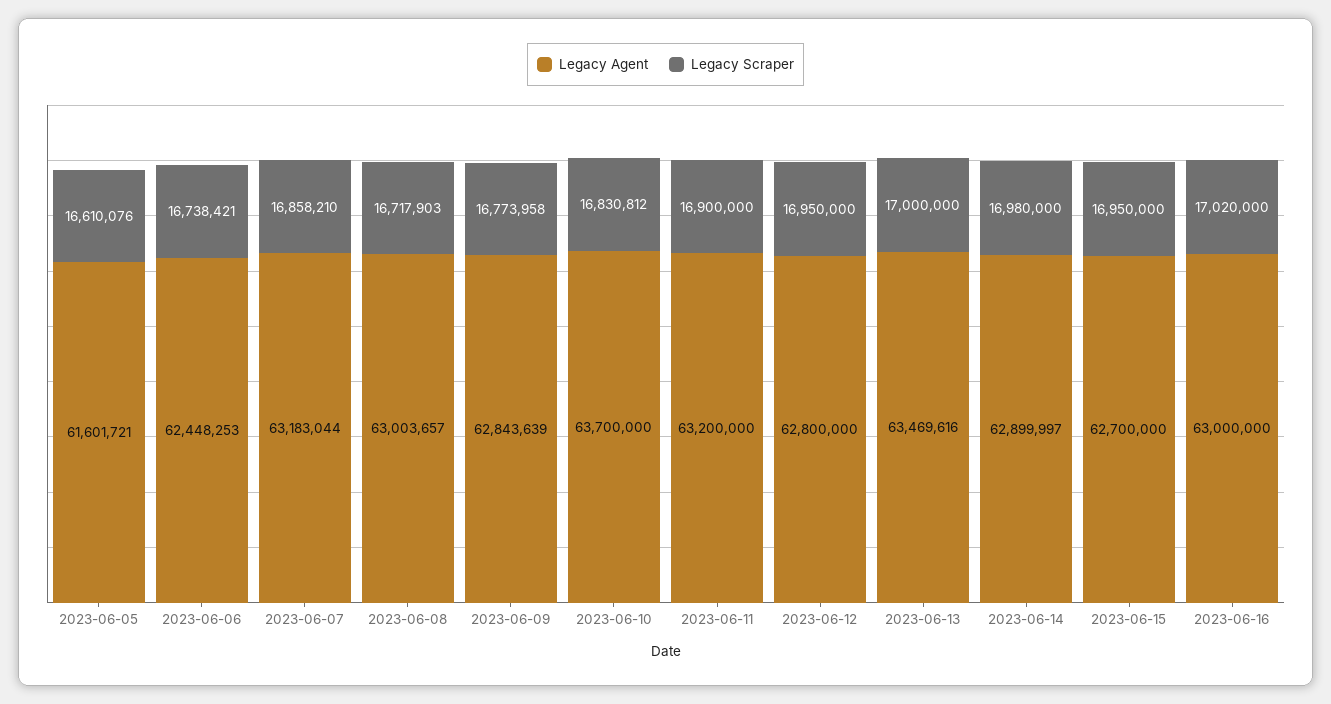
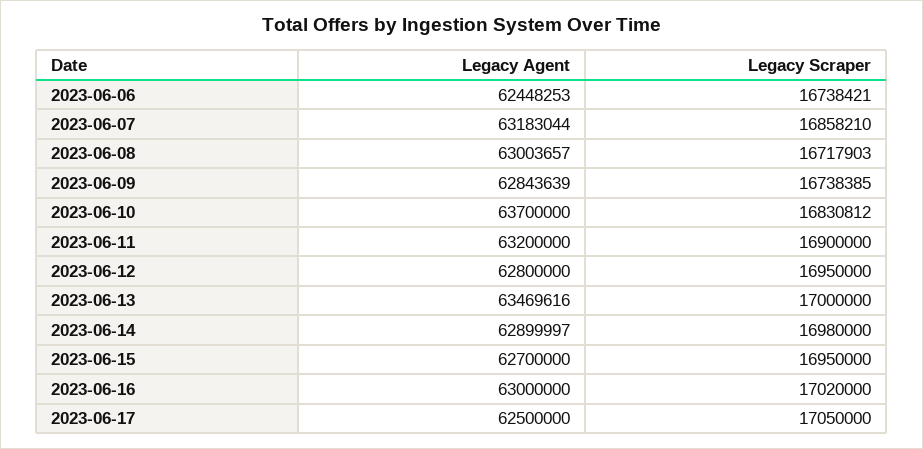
Legacy Agent, 2023-06-05: 61601721 -> none
Legacy Scraper, 2023-06-05: 16610076 -> none
Legacy Scraper, 2023-06-09: 16773958 -> 16738385
Legacy Agent, 2023-06-17: none -> 62500000
Legacy Scraper, 2023-06-17: none -> 17050000

